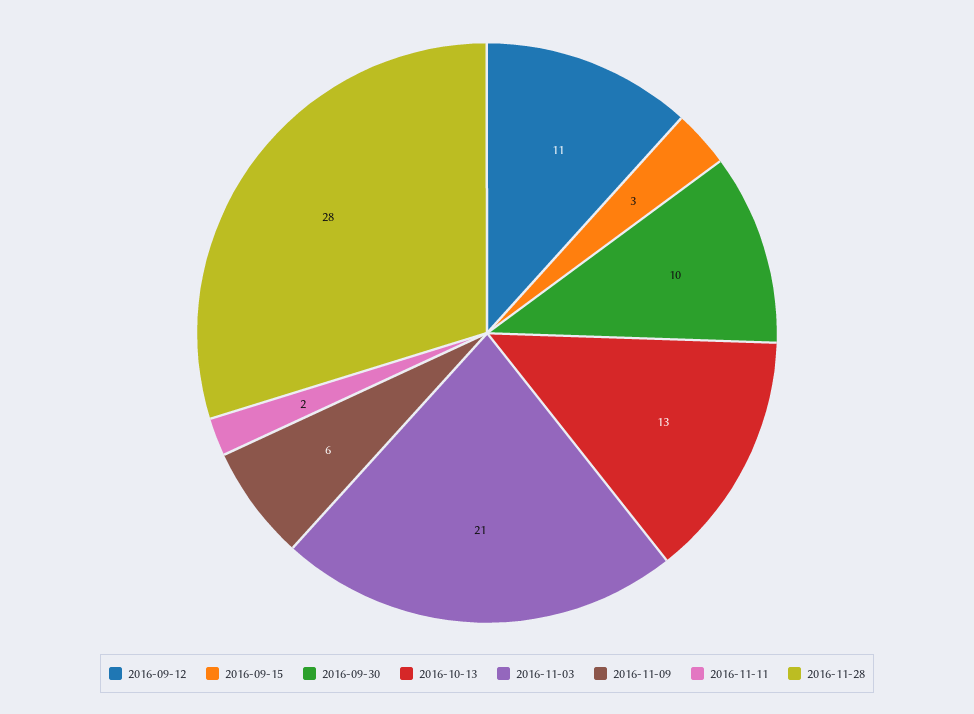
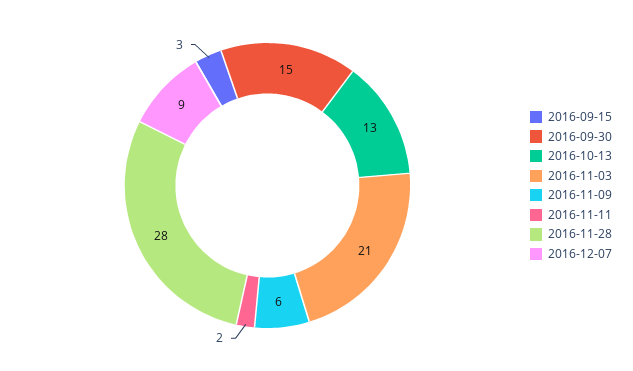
2016-09-12: 11 -> none
2016-09-30: 10 -> 15
2016-12-07: none -> 9

